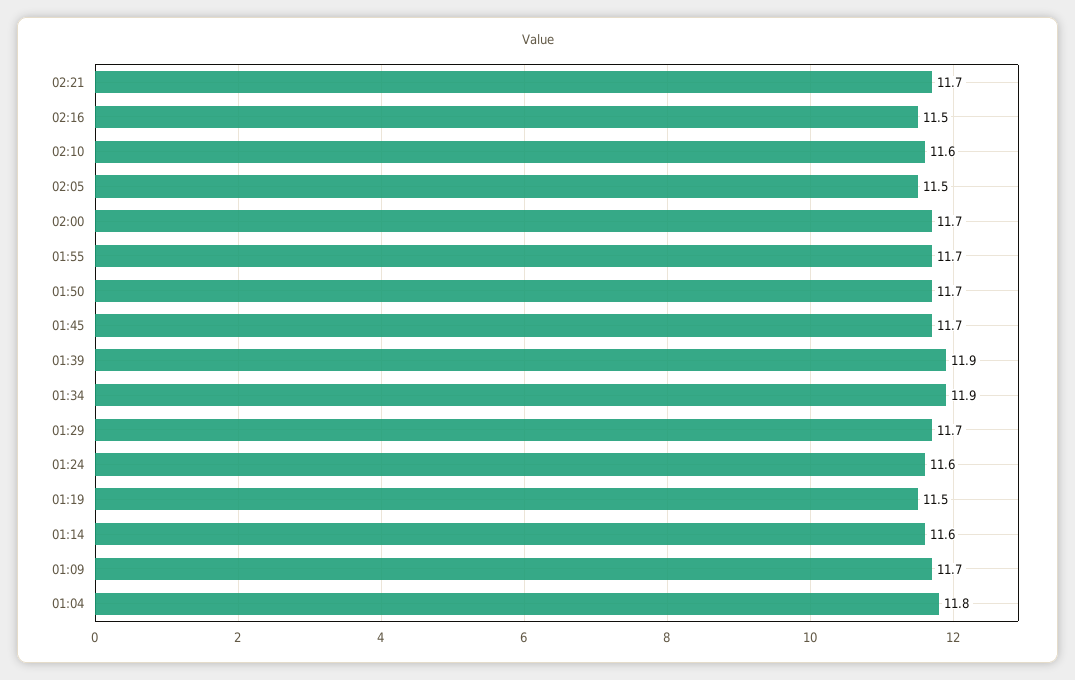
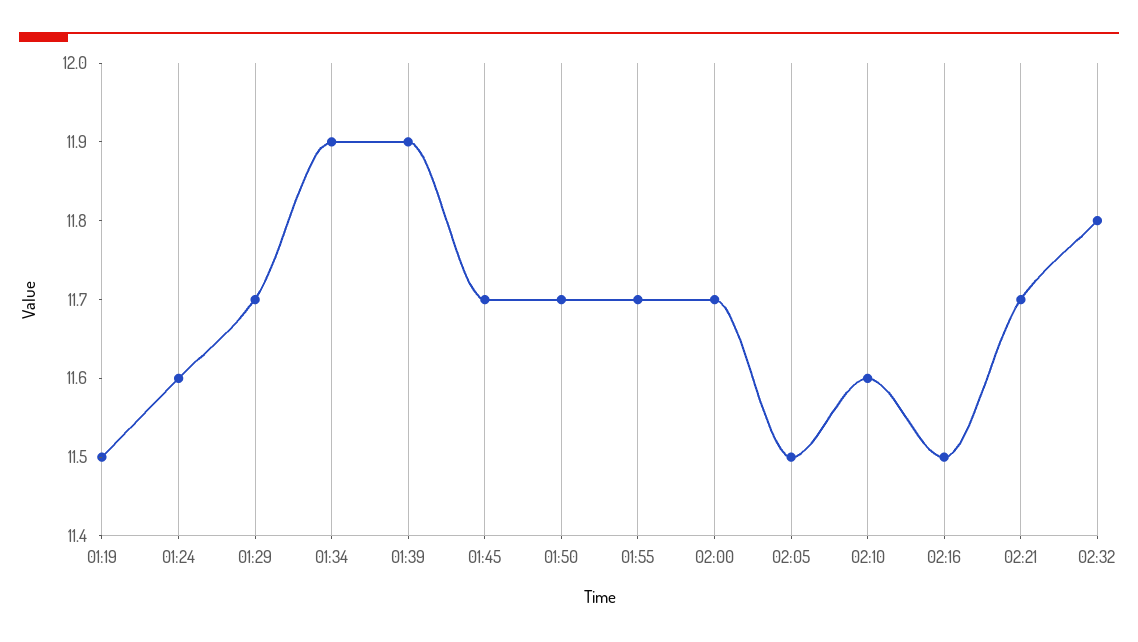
01:14: 11.6 -> none
01:09: 11.7 -> none
01:04: 11.8 -> none
02:32: none -> 11.8

